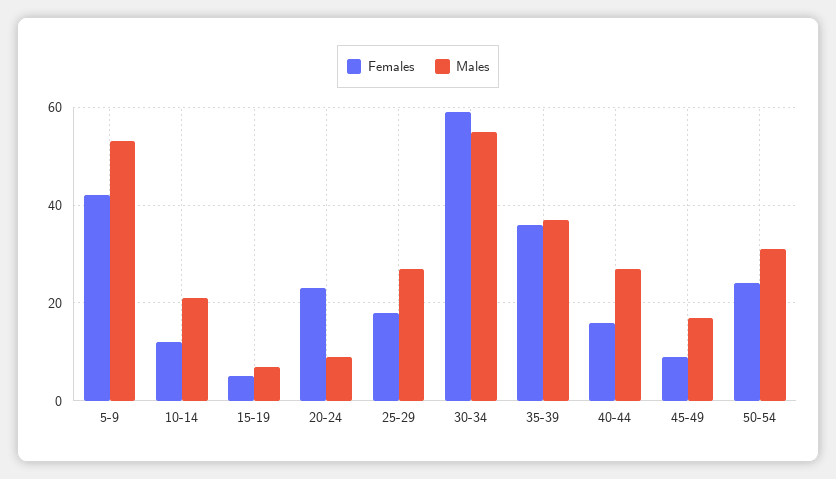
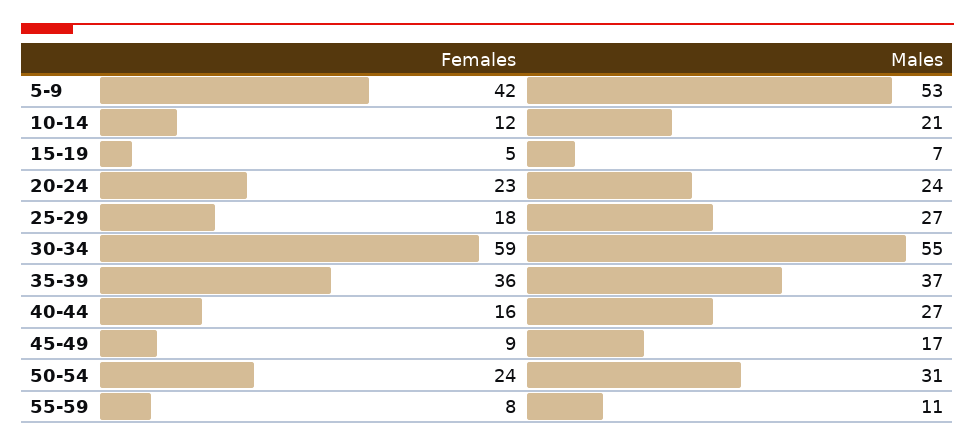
Males, 20-24: 10 -> 24
Females, 55-59: none -> 8
Males, 55-59: none -> 11

